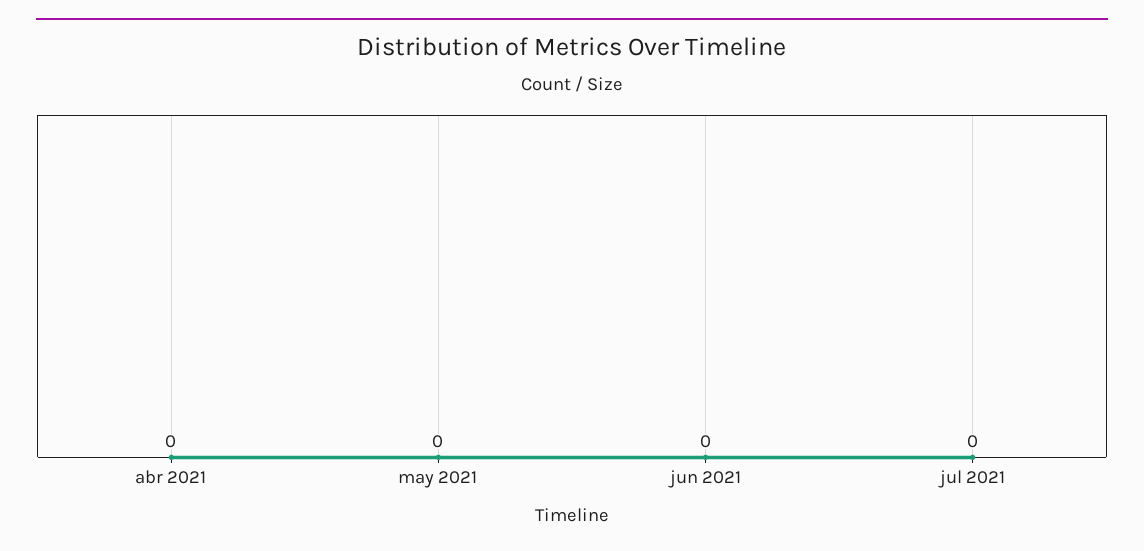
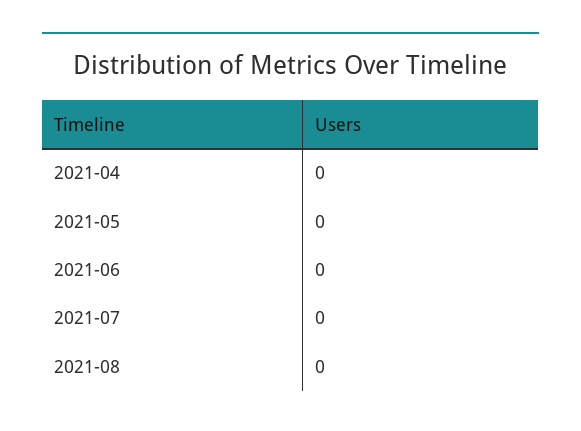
2021-08: none -> 0

